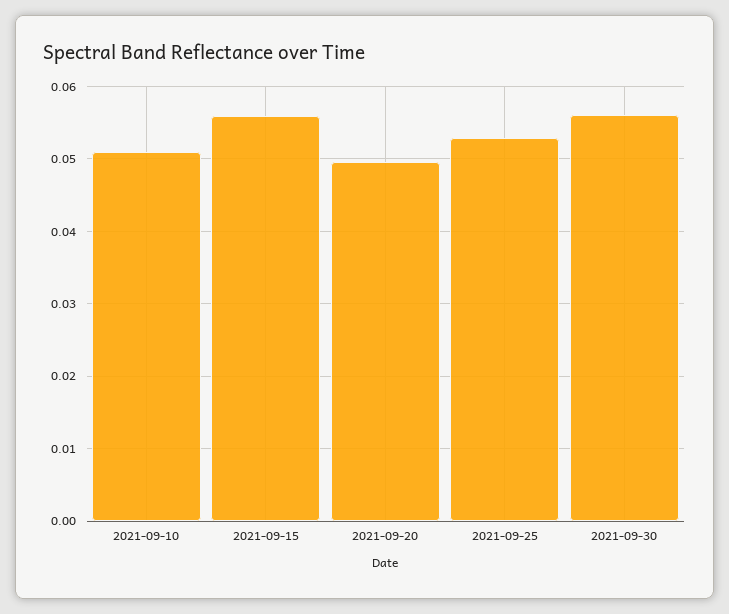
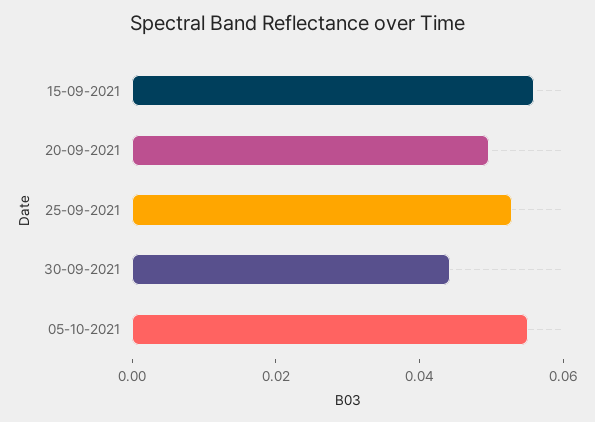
2021-09-10: 0.051 -> none
2021-09-30: 0.056 -> 0.045
05-10-2021: none -> 0.055

